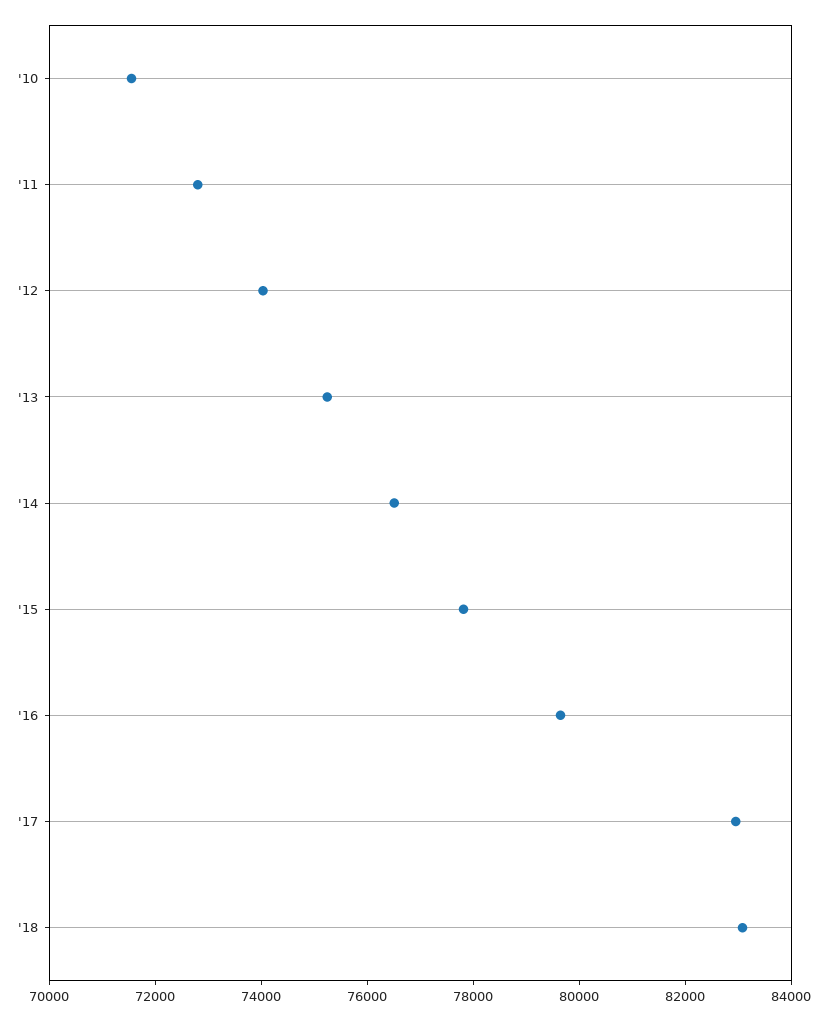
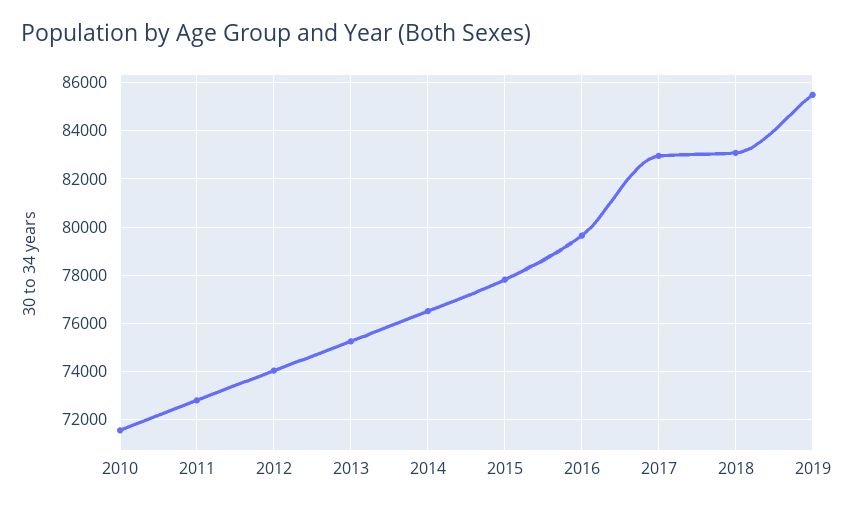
2019: none -> 85500

